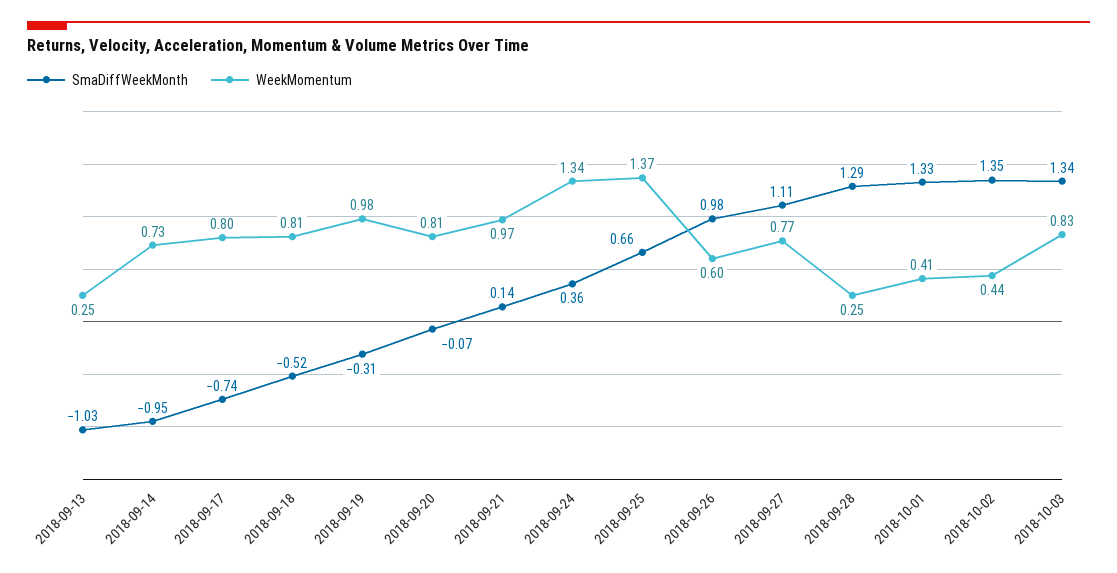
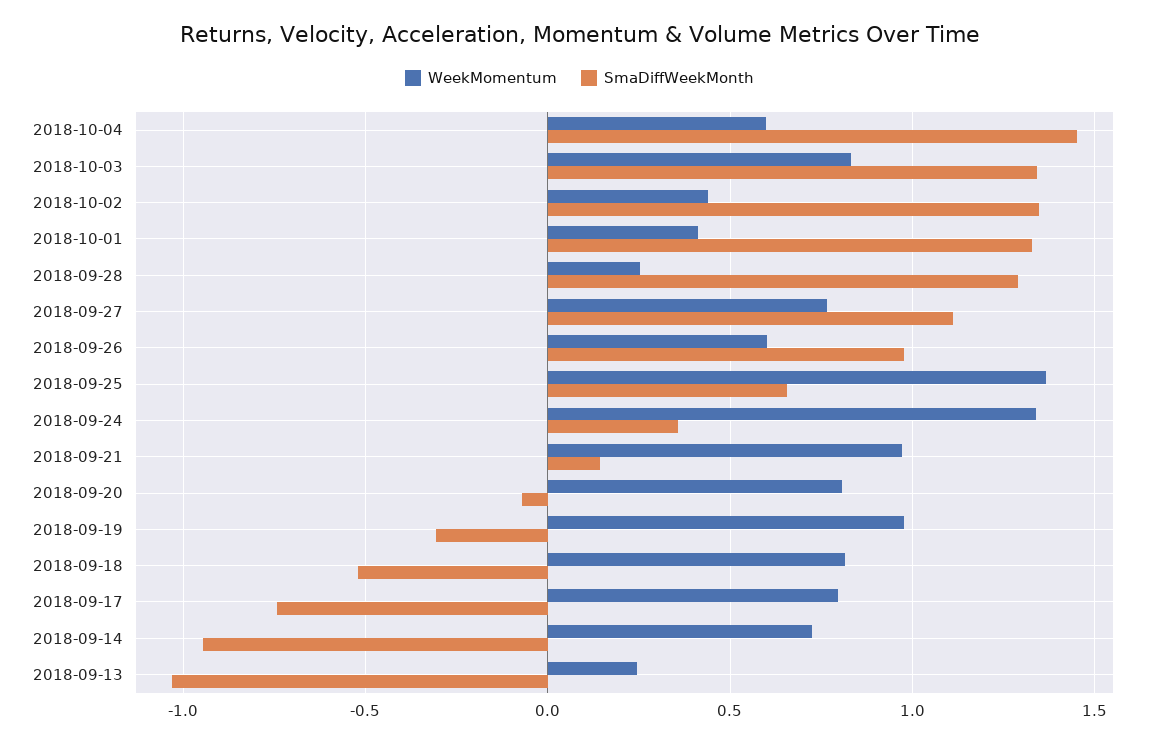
WeekMomentum, 2018-10-04: none -> 0.6
SmaDiffWeekMonth, 2018-10-04: none -> 1.45

